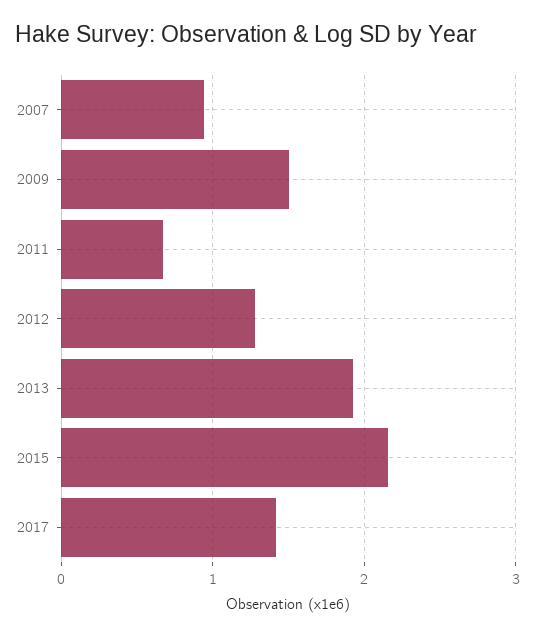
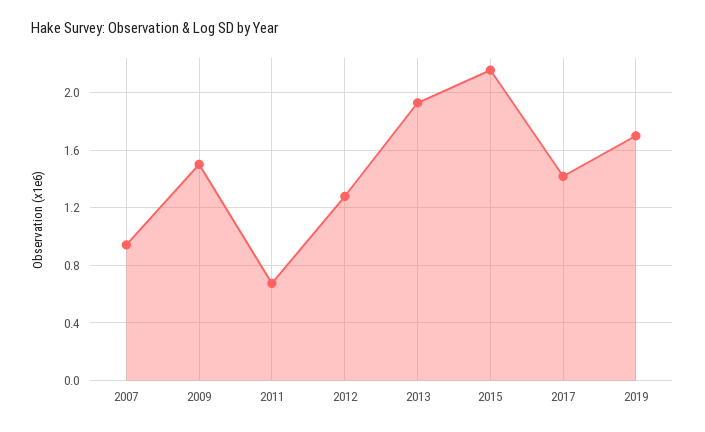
2019: none -> 1.7

